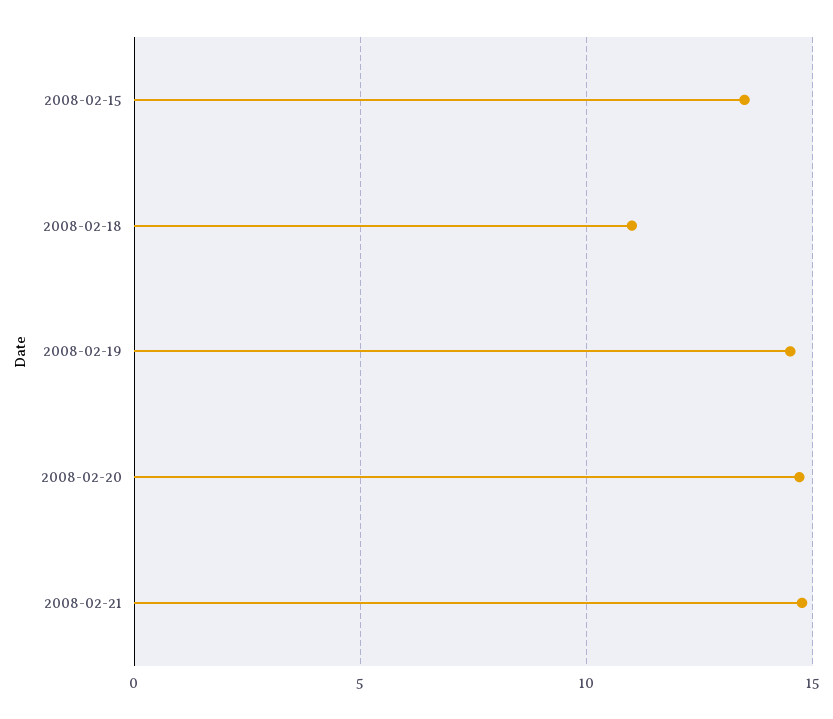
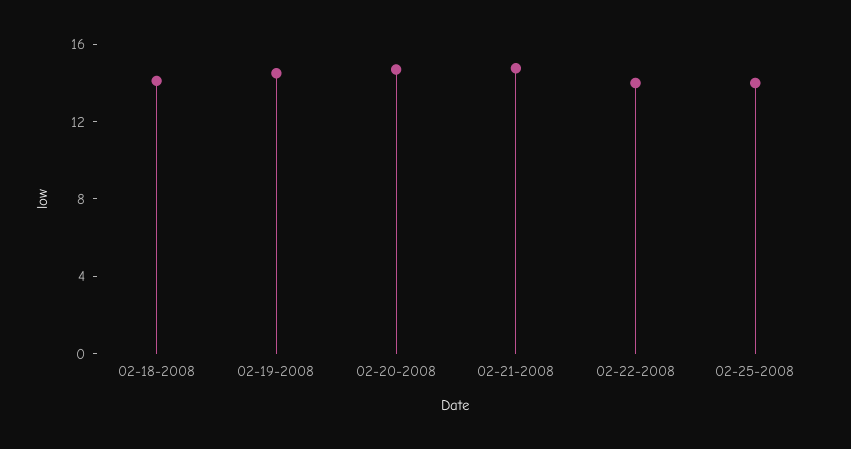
2008-02-15: 13.5 -> none
2008-02-18: 11 -> 14
02-22-2008: none -> 14
02-25-2008: none -> 14

